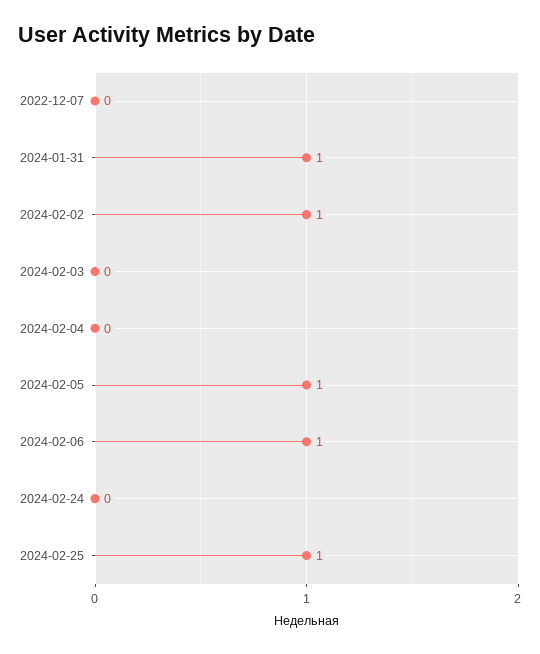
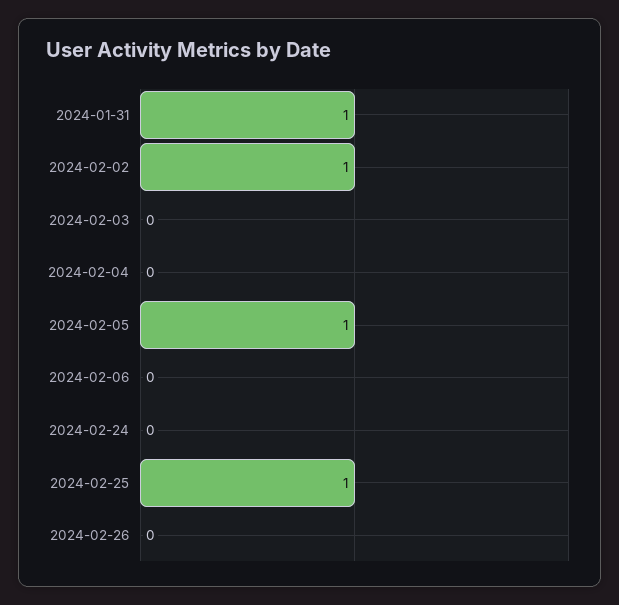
2022-12-07: 0 -> none
2024-02-06: 1 -> 0
2024-02-26: none -> 0

